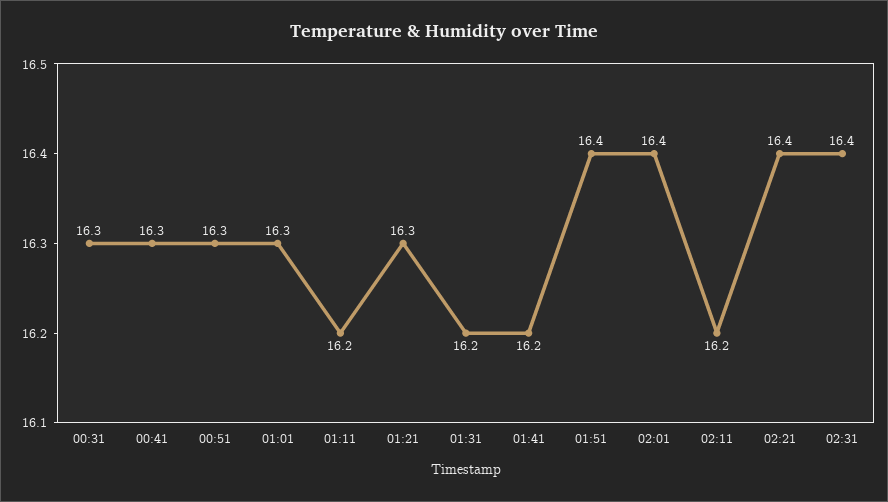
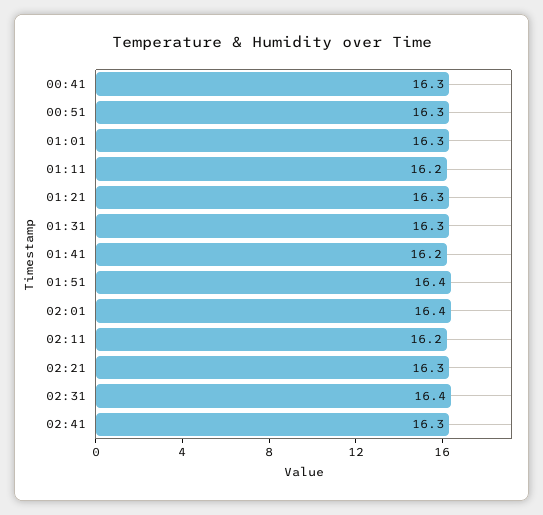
00:31: 16.3 -> none
01:31: 16.2 -> 16.3
02:21: 16.4 -> 16.3
02:41: none -> 16.3

